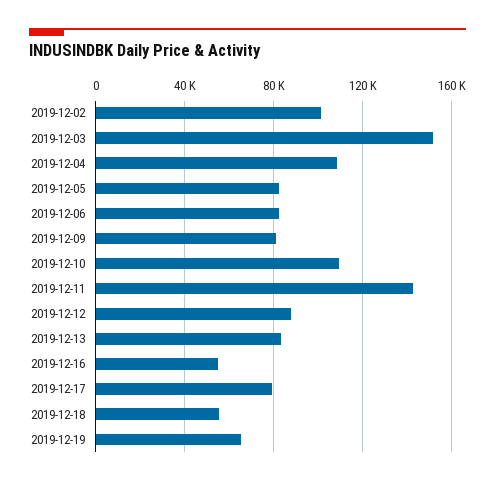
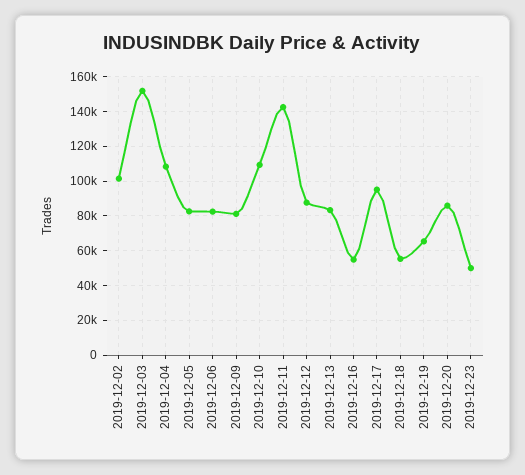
2019-12-17: 80000 -> 95000
2019-12-20: none -> 85000
2019-12-23: none -> 50000

